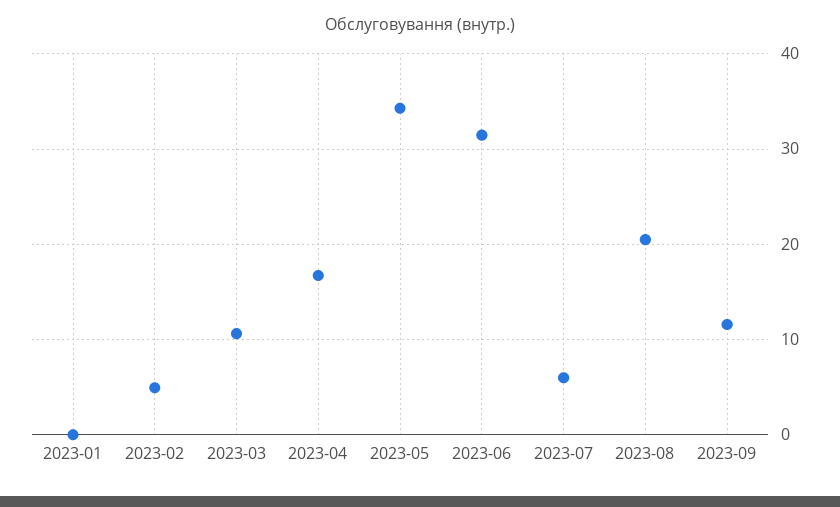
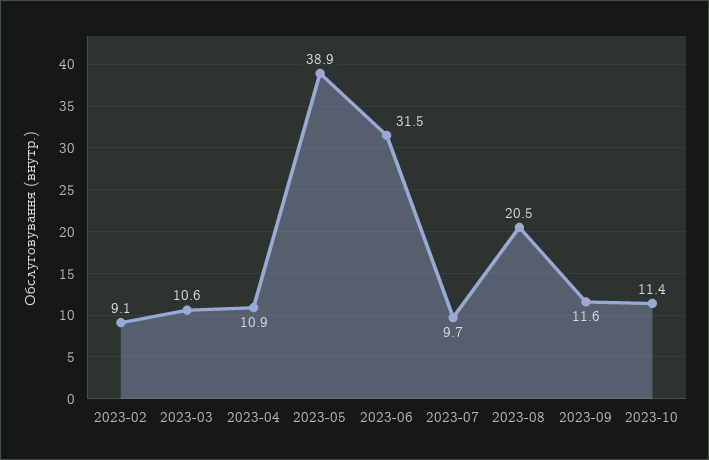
2023-01: 0 -> none
2023-02: 5 -> 9.1
2023-04: 17 -> 10.9
2023-05: 34 -> 38.9
2023-07: 6 -> 9.7
2023-10: none -> 11.4

